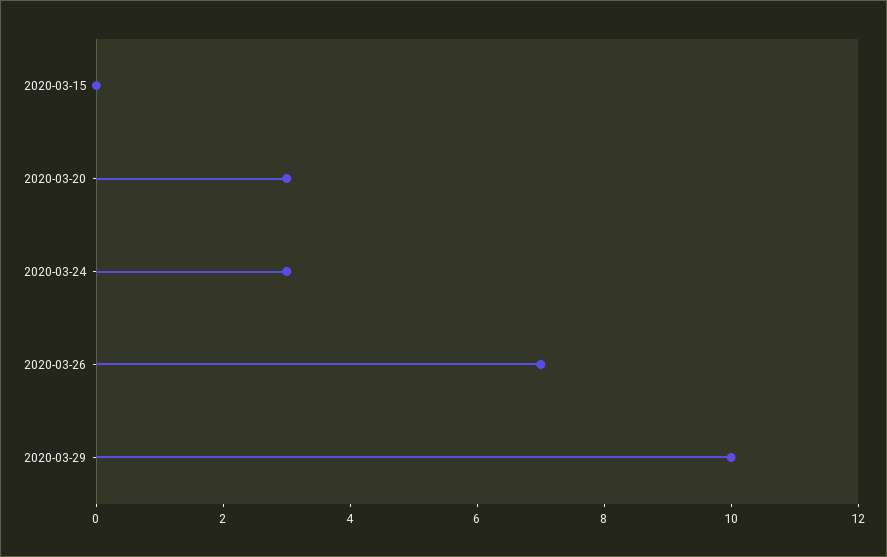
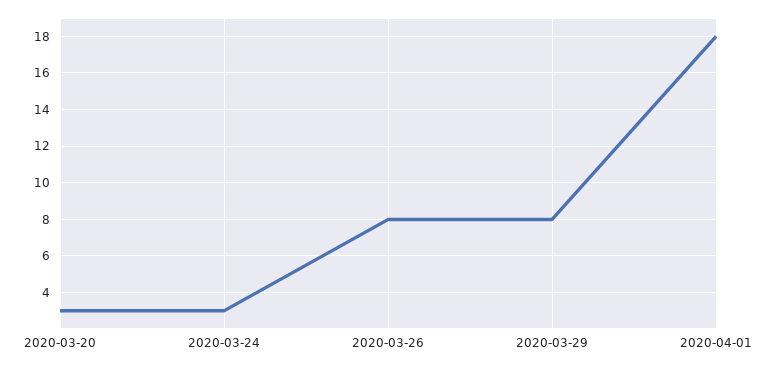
2020-03-15: 0 -> none
2020-03-26: 7 -> 8
2020-03-29: 10 -> 8
2020-04-01: none -> 18

